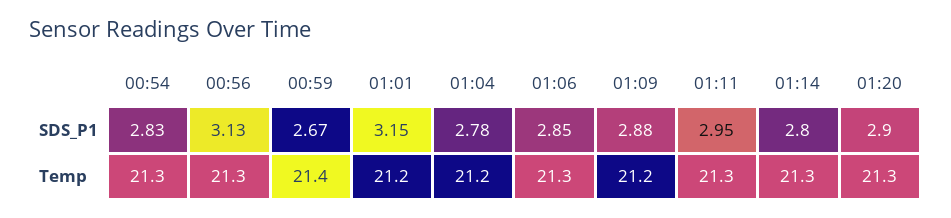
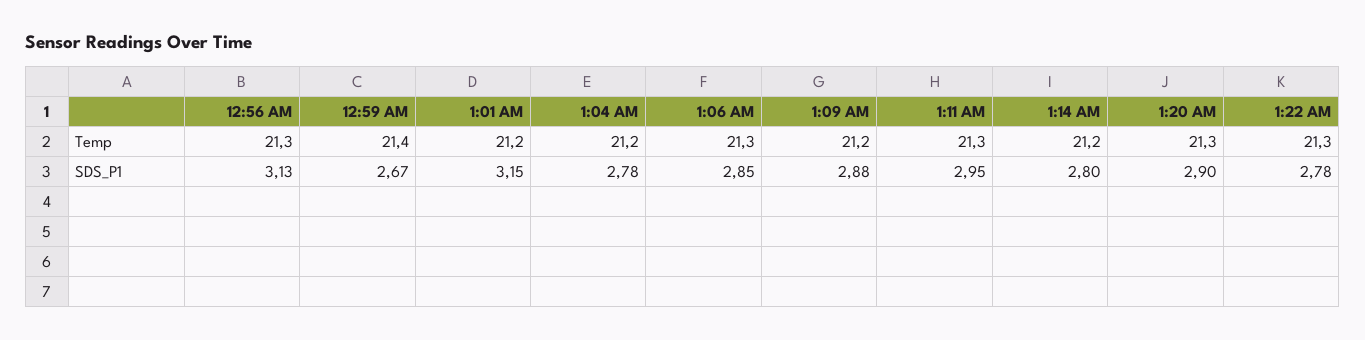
00:54, SDS_P1: 2.83 -> none
00:54, Temp: 21.3 -> none
01:14, Temp: 21.3 -> 21.2
1:22 AM, Temp: none -> 21.3
1:22 AM, SDS_P1: none -> 2.78

